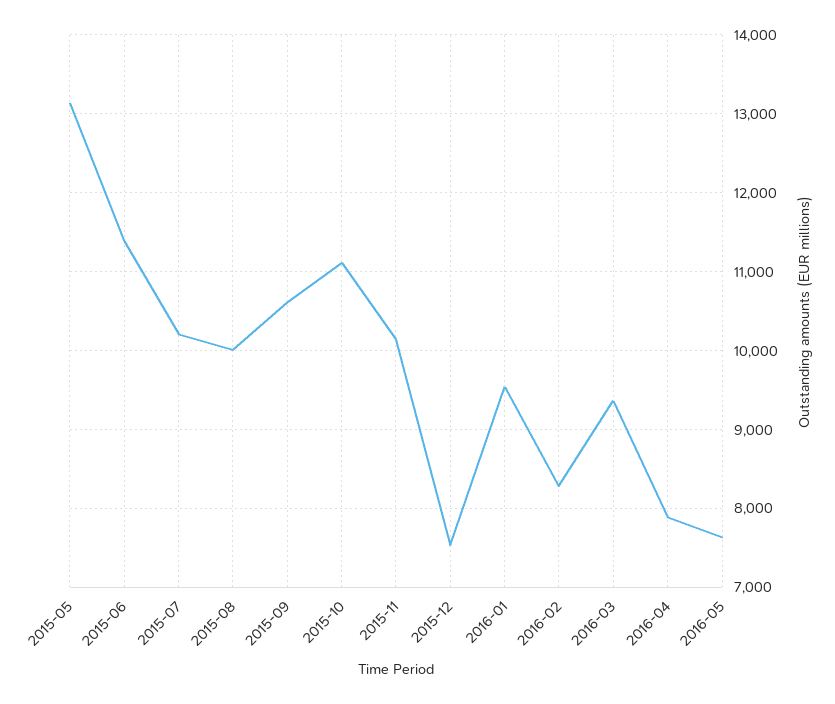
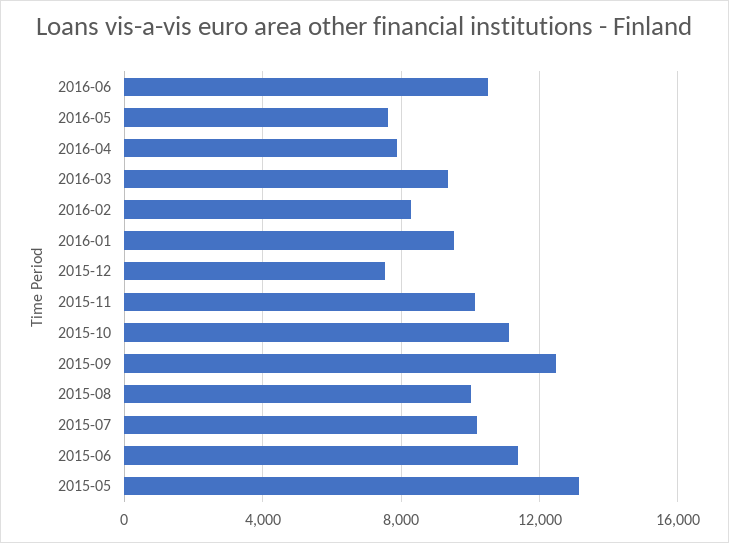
2015-09: 10600 -> 12500
2016-06: none -> 10500

